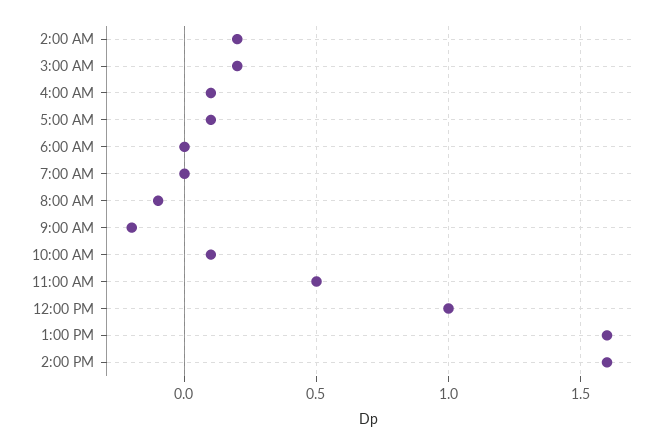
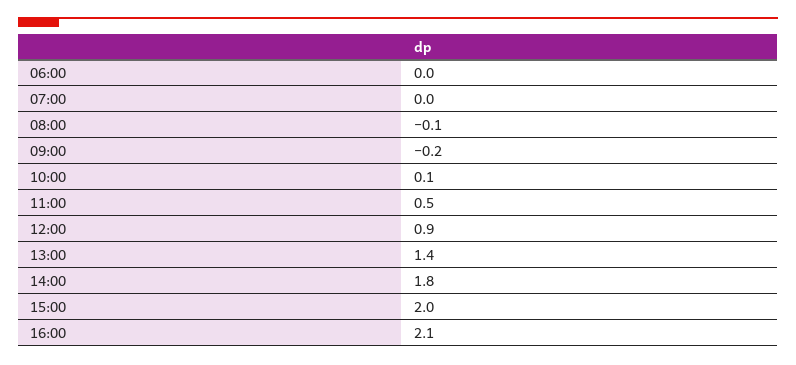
2:00 AM: 0.2 -> none
3:00 AM: 0.2 -> none
4:00 AM: 0.1 -> none
5:00 AM: 0.1 -> none
12:00 PM: 1 -> 0.9
1:00 PM: 1.6 -> 1.4
2:00 PM: 1.6 -> 1.8
15:00: none -> 2
16:00: none -> 2.1

